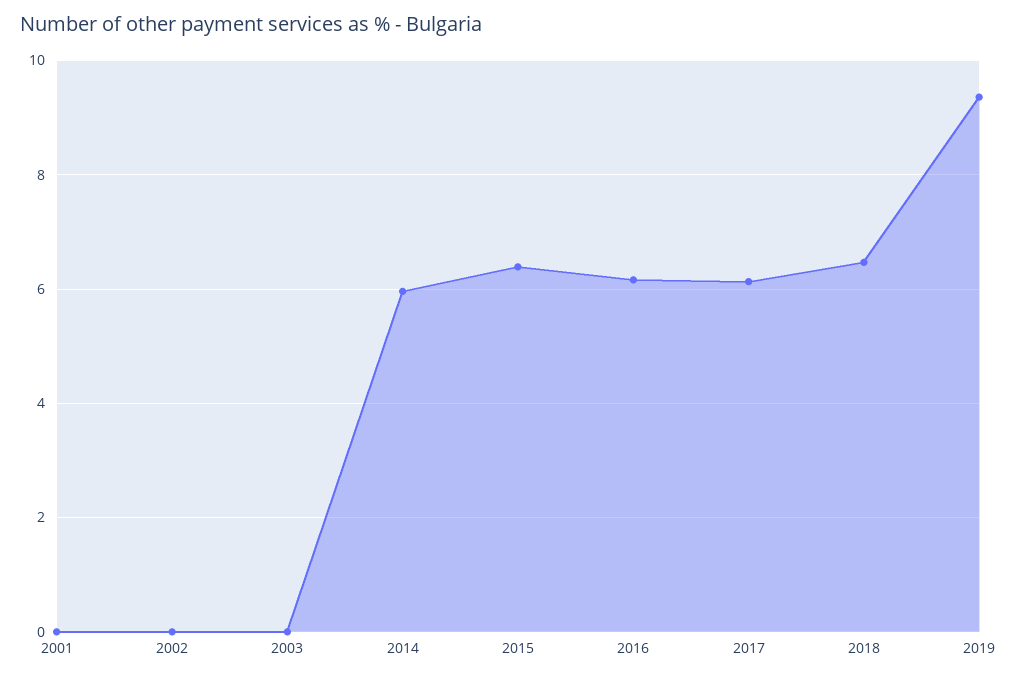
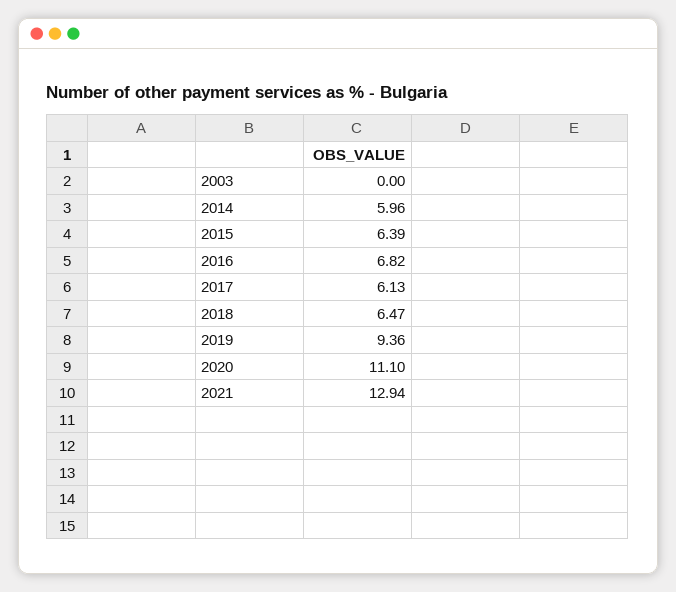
2001: 0 -> none
2002: 0 -> none
2016: 6.2 -> 6.82
2020: none -> 11.1
2021: none -> 12.94

